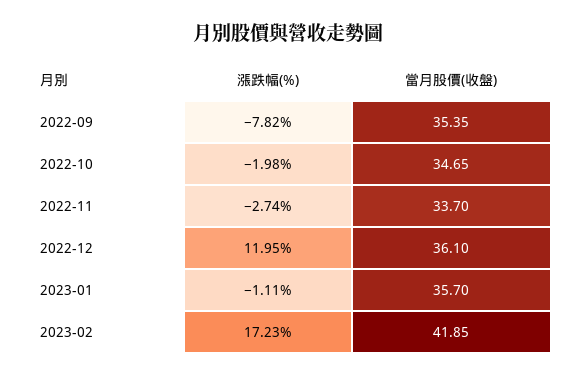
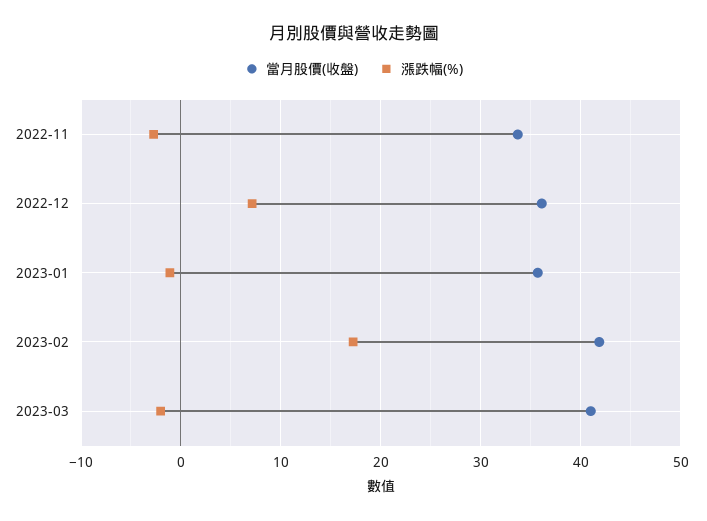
漲跌幅(%), 2022-09: -7.82 -> none
當月股價(收盤), 2022-09: 35.35 -> none
漲跌幅(%), 2022-10: -1.98 -> none
當月股價(收盤), 2022-10: 34.65 -> none
漲跌幅(%), 2022-12: 11.95 -> 7
當月股價(收盤), 2023-03: none -> 41
漲跌幅(%), 2023-03: none -> -2

